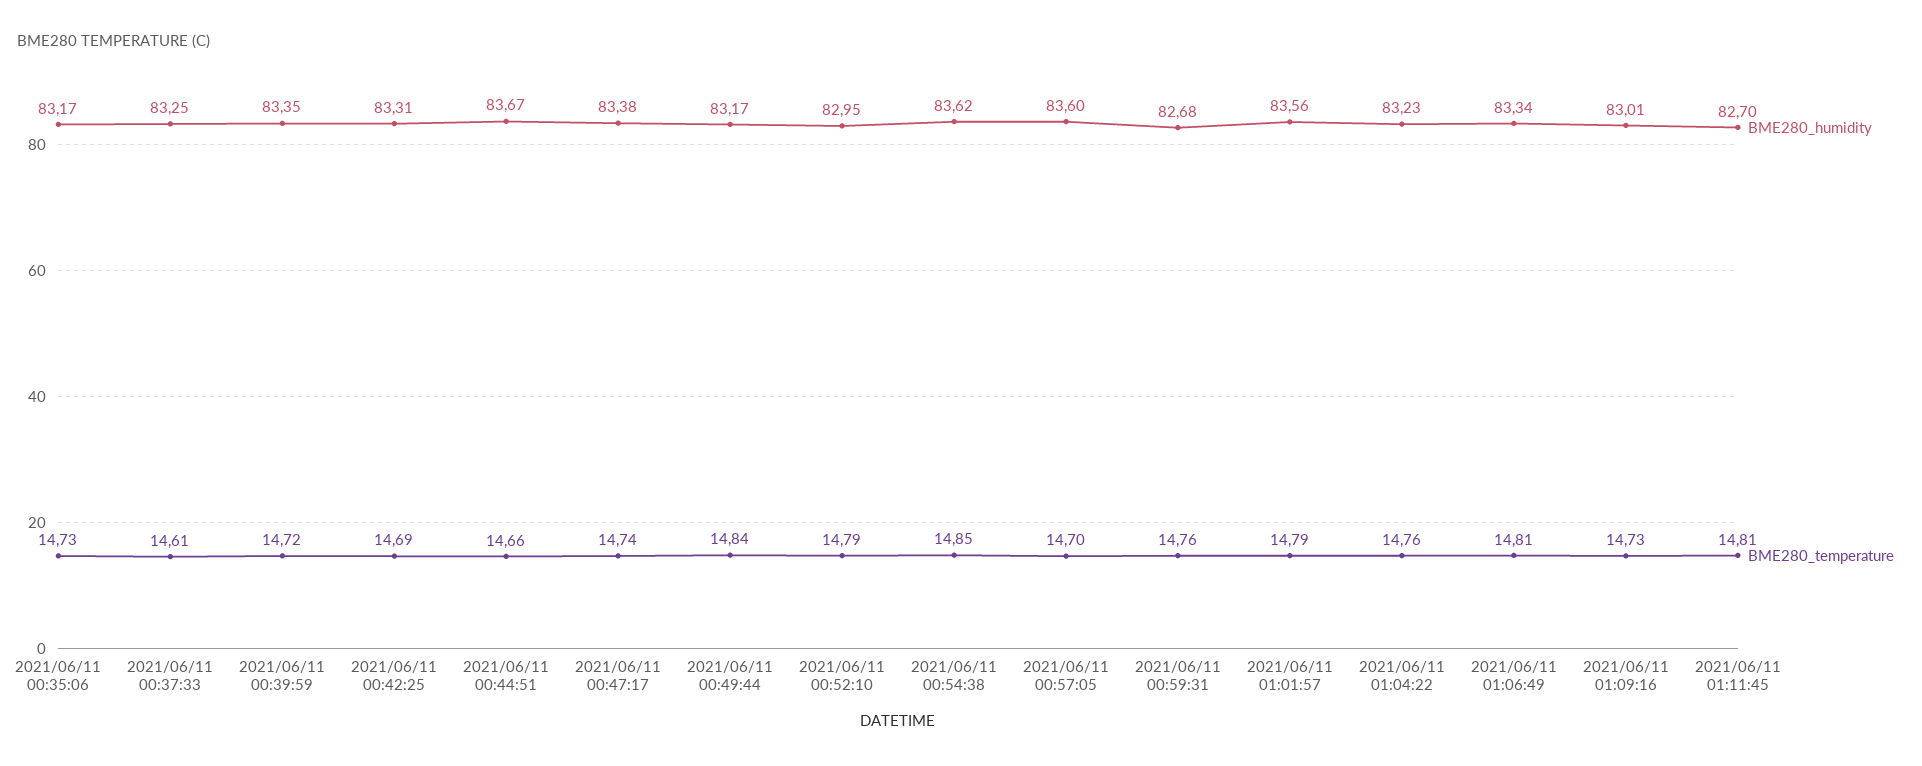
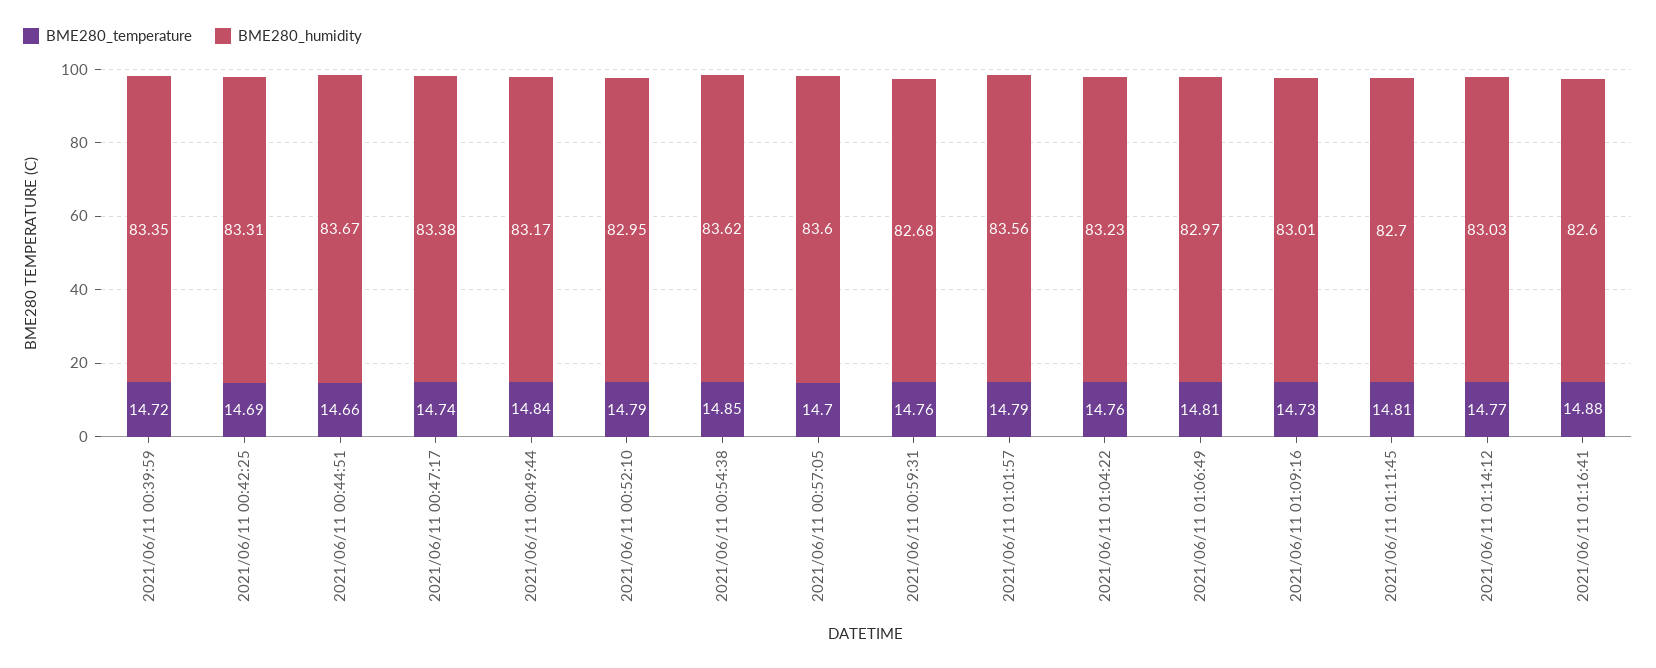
BME280_humidity, 2021/06/11 00:35:06: 83.17 -> none
BME280_temperature, 2021/06/11 00:35:06: 14.73 -> none
BME280_humidity, 2021/06/11 00:37:33: 83.25 -> none
BME280_temperature, 2021/06/11 00:37:33: 14.61 -> none
BME280_humidity, 2021/06/11 01:06:49: 83.34 -> 82.97
BME280_temperature, 2021/06/11 01:14:12: none -> 14.77
BME280_humidity, 2021/06/11 01:14:12: none -> 83.03
BME280_temperature, 2021/06/11 01:16:41: none -> 14.88
BME280_humidity, 2021/06/11 01:16:41: none -> 82.6

